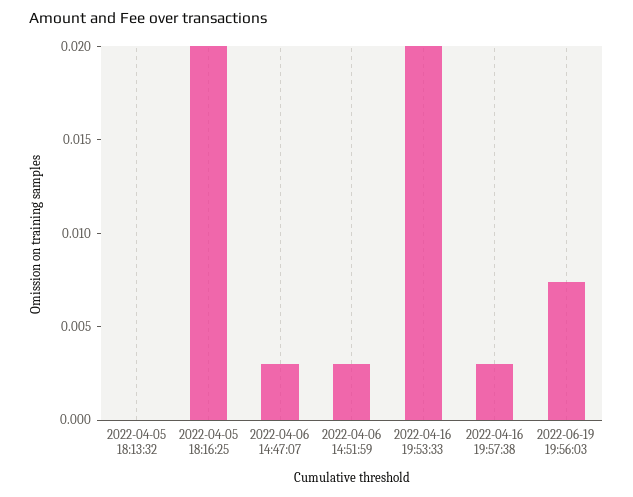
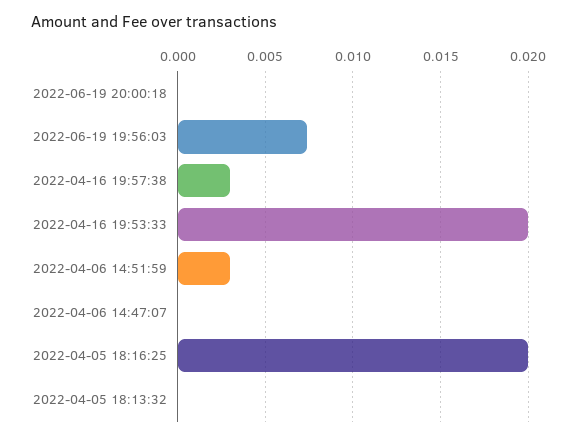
2022-04-06 14:47:07: 0.003 -> 0
2022-06-19 20:00:18: none -> 0

